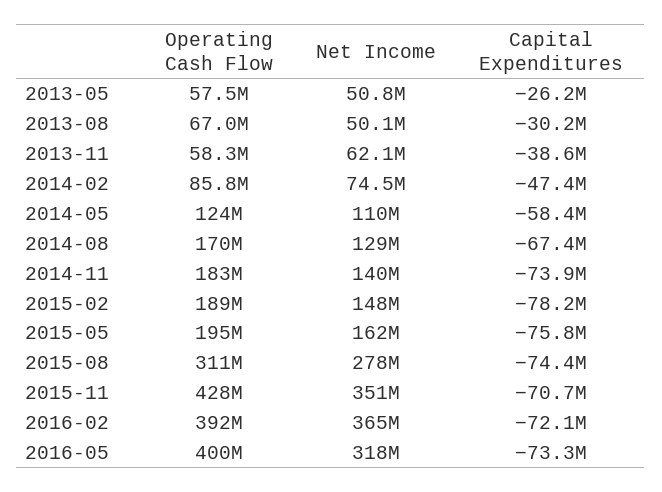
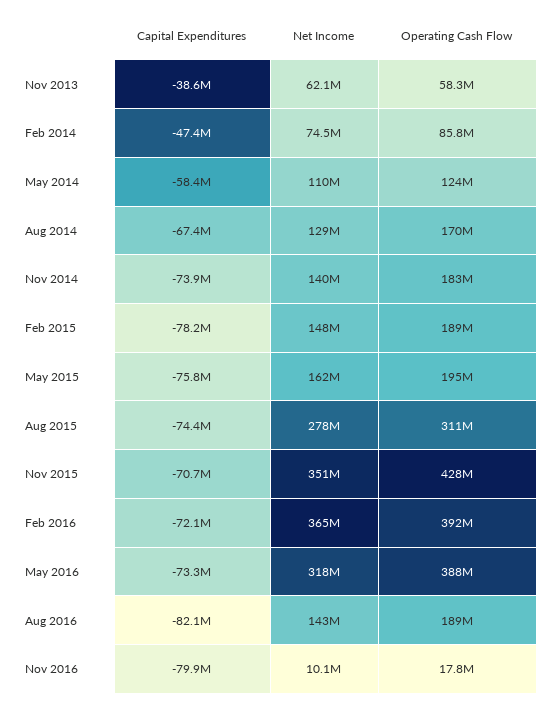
Operating Cash Flow, 2013-05: 57500000 -> none
Net Income, 2013-05: 50800000 -> none
Capital Expenditures, 2013-05: -26200000 -> none
Operating Cash Flow, 2013-08: 67000000 -> none
Net Income, 2013-08: 50100000 -> none
Capital Expenditures, 2013-08: -30200000 -> none
Operating Cash Flow, 2016-05: 400000000 -> 388000000
Capital Expenditures, Aug 2016: none -> -82100000
Net Income, Aug 2016: none -> 143000000
Operating Cash Flow, Aug 2016: none -> 189000000
Capital Expenditures, Nov 2016: none -> -79900000
Net Income, Nov 2016: none -> 10100000
Operating Cash Flow, Nov 2016: none -> 17800000

